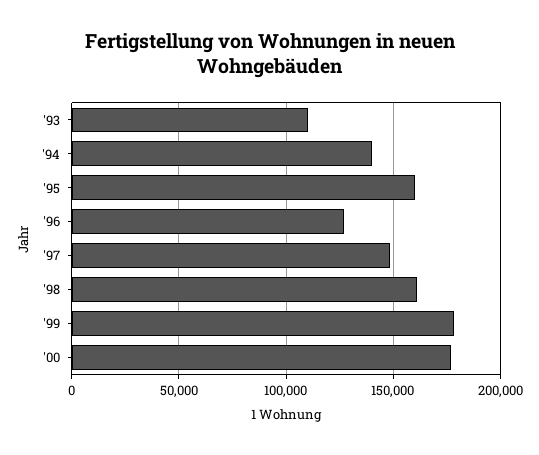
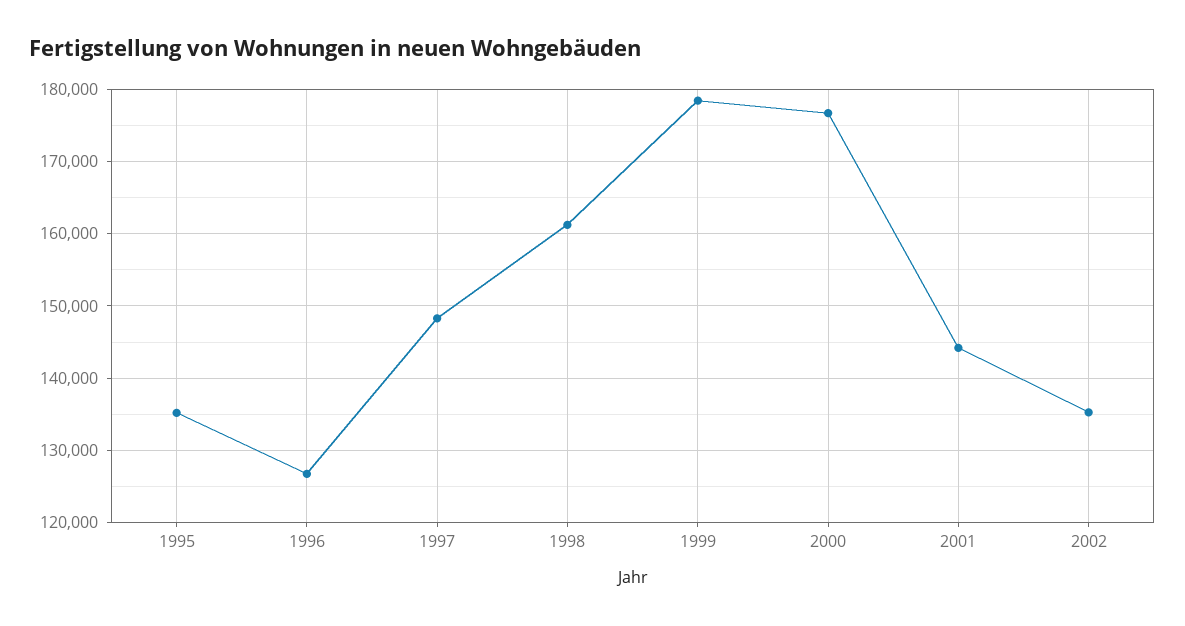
'93: 110000 -> none
'94: 140000 -> none
'95: 160000 -> 135000
2001: none -> 144000
2002: none -> 135000

